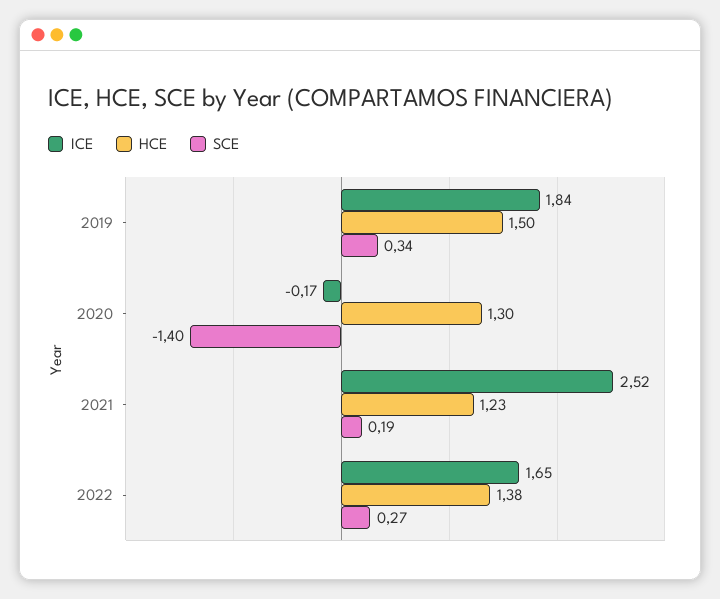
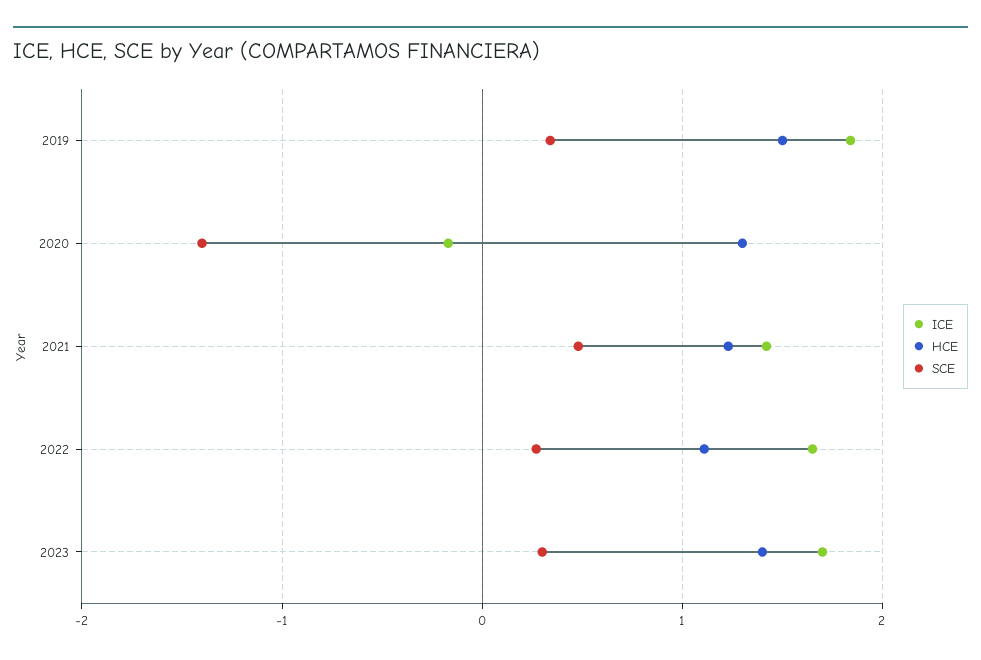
ICE, 2021: 2.52 -> 1.4
SCE, 2021: 0.19 -> 0.5
HCE, 2022: 1.38 -> 1.1
ICE, 2023: none -> 1.7
HCE, 2023: none -> 1.4
SCE, 2023: none -> 0.3

